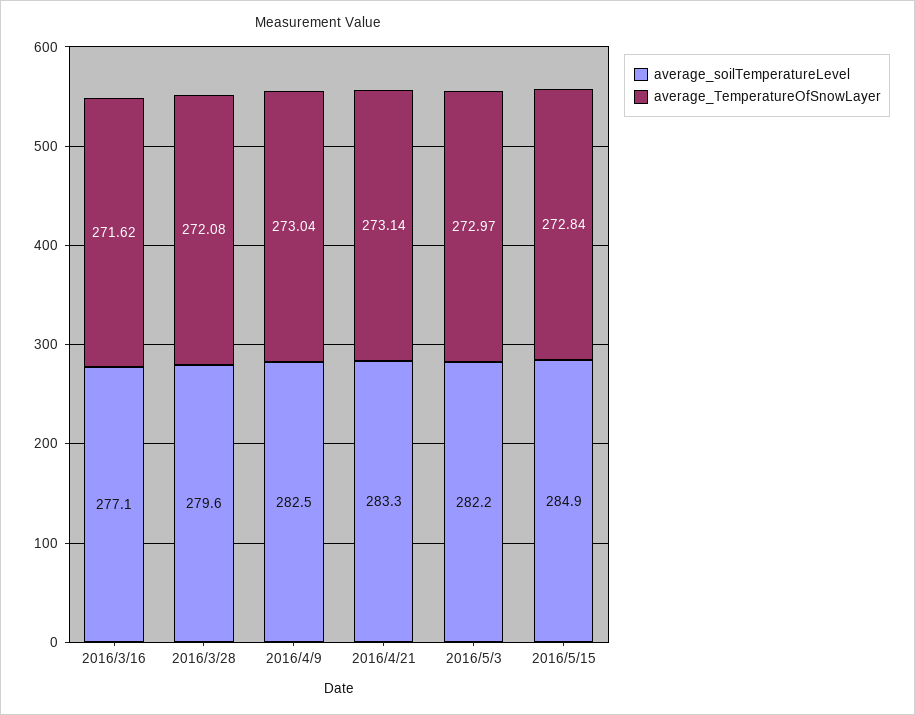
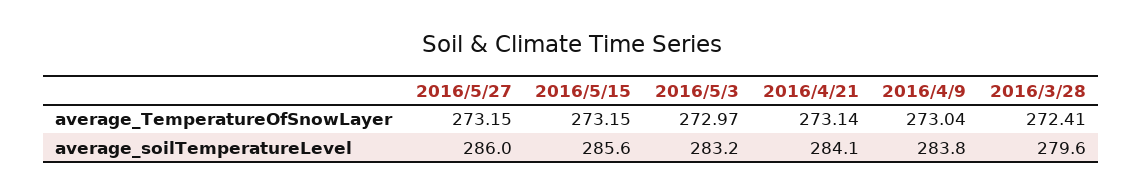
average_soilTemperatureLevel, 2016/3/16: 277.1 -> none
average_TemperatureOfSnowLayer, 2016/3/16: 271.62 -> none
average_TemperatureOfSnowLayer, 2016/3/28: 272.08 -> 272.41
average_soilTemperatureLevel, 2016/4/9: 282.5 -> 283.8
average_soilTemperatureLevel, 2016/4/21: 283.3 -> 284.1
average_soilTemperatureLevel, 2016/5/3: 282.2 -> 283.2
average_soilTemperatureLevel, 2016/5/15: 284.9 -> 285.6
average_TemperatureOfSnowLayer, 2016/5/15: 272.84 -> 273.15
average_TemperatureOfSnowLayer, 2016/5/27: none -> 273.15
average_soilTemperatureLevel, 2016/5/27: none -> 286

